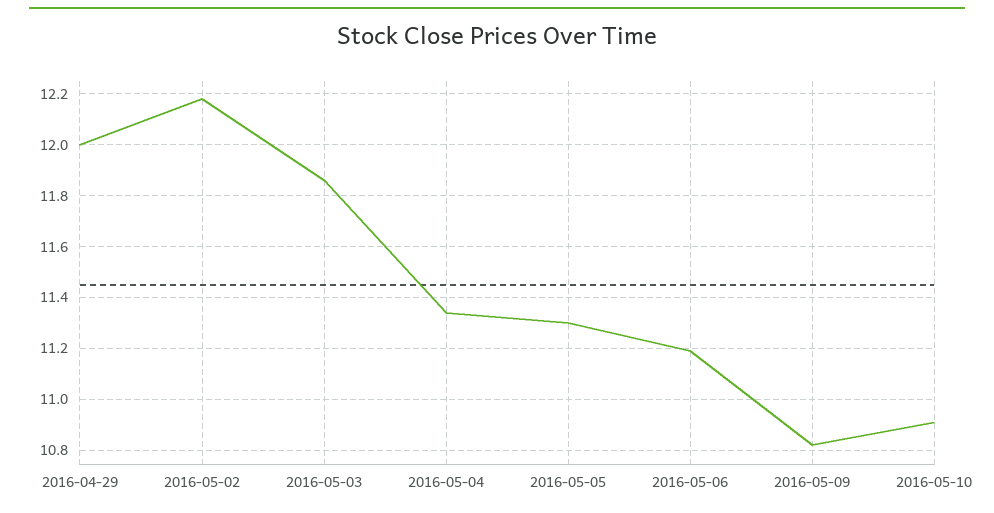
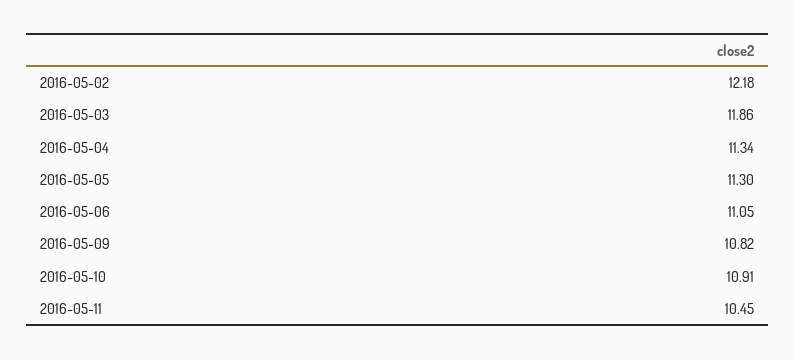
2016-04-29: 12 -> none
2016-05-06: 11.2 -> 11.05
2016-05-11: none -> 10.45

